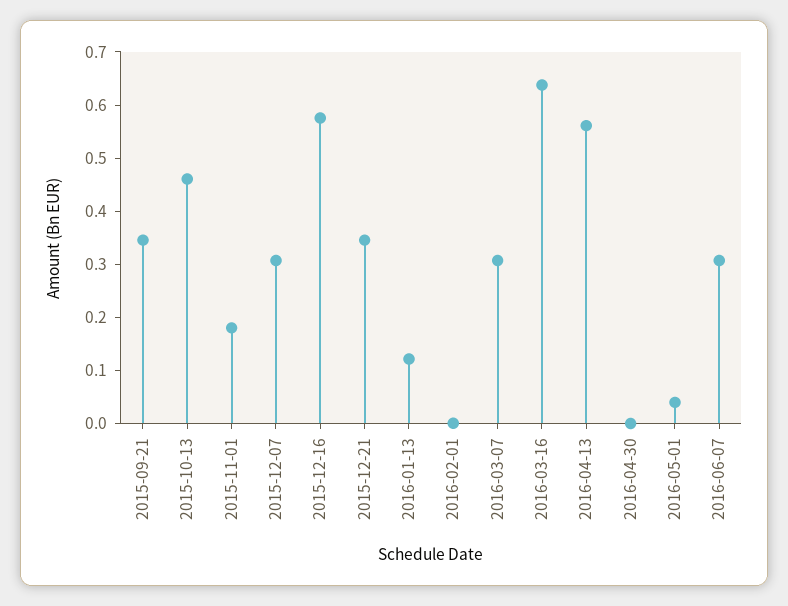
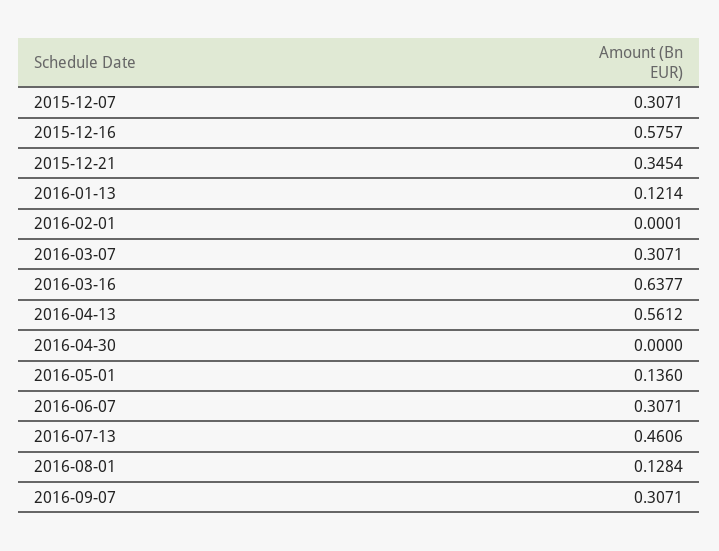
2015-09-21: 0.34 -> none
2015-10-13: 0.46 -> none
2015-11-01: 0.18 -> none
2016-05-01: 0.04 -> 0.136
2016-07-13: none -> 0.4606
2016-08-01: none -> 0.1284
2016-09-07: none -> 0.3071

